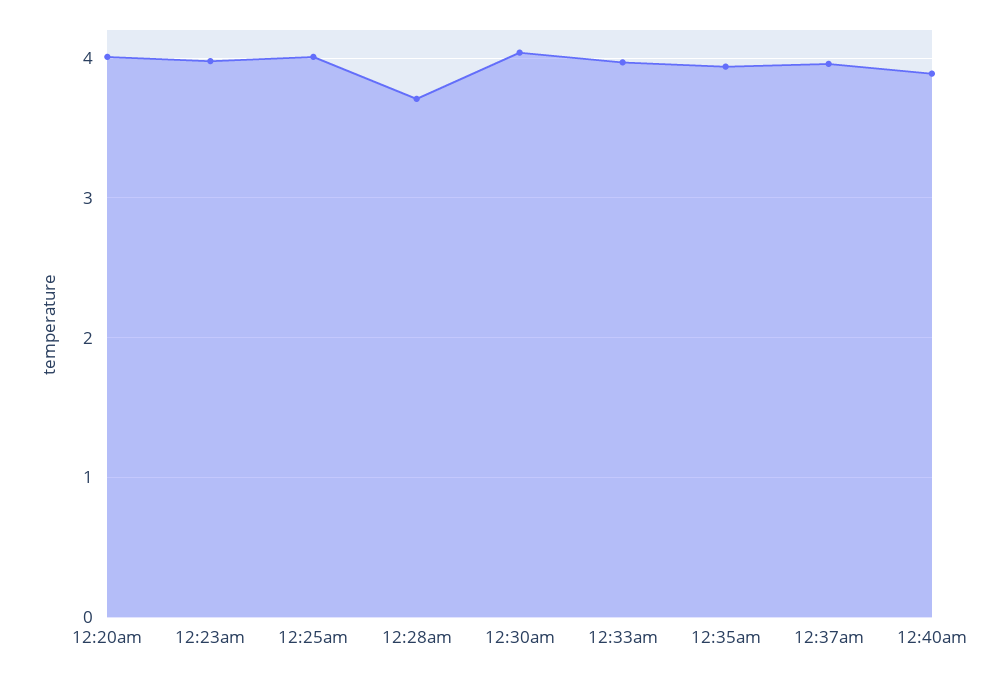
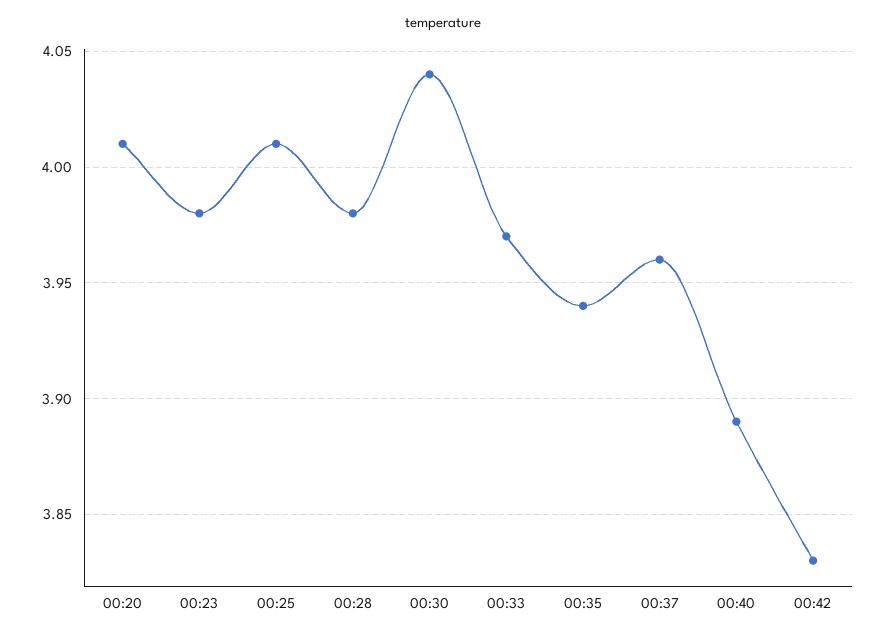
12:28am: 3.7 -> 3.98
00:42: none -> 3.83

